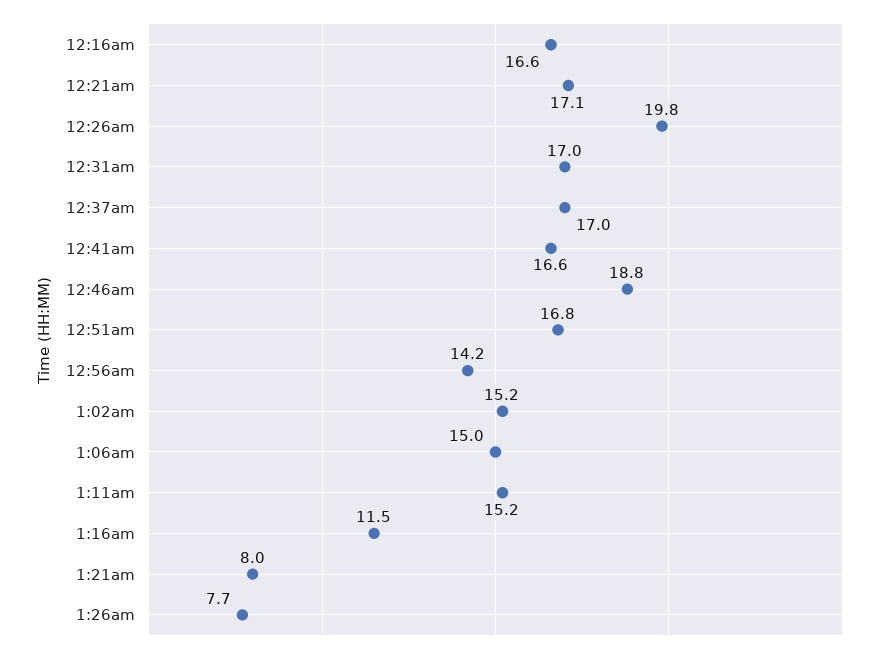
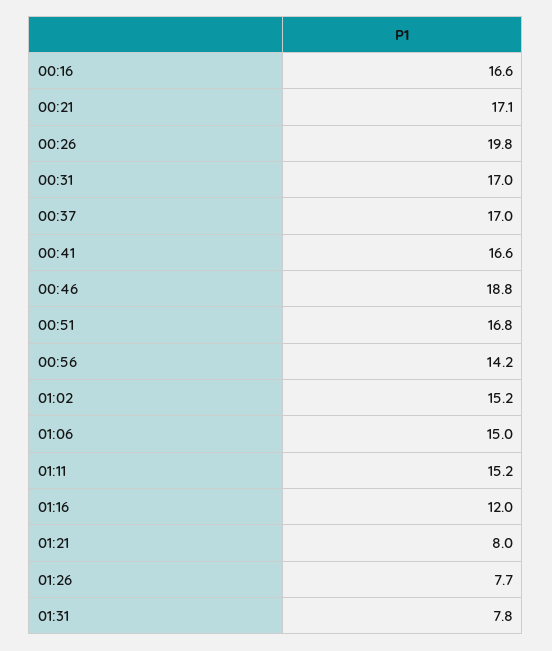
1:16am: 11.5 -> 12
01:31: none -> 7.8

